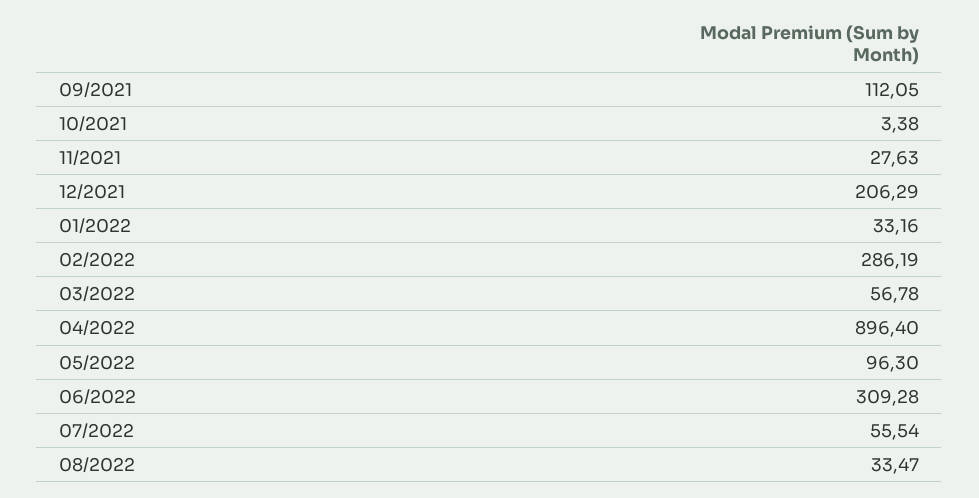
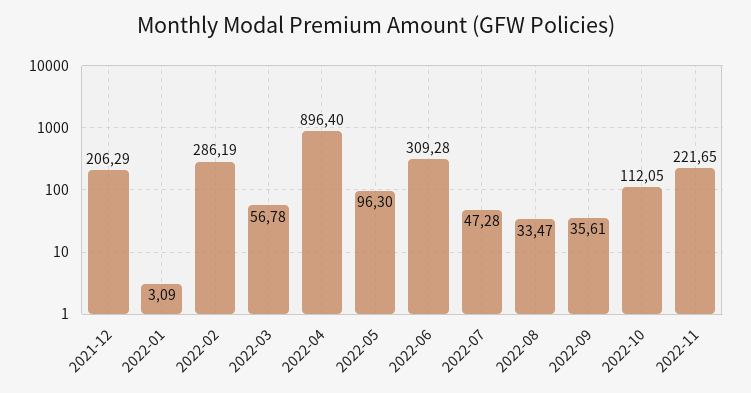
09/2021: 112.05 -> none
10/2021: 3.38 -> none
11/2021: 27.63 -> none
01/2022: 33.16 -> 3.09
07/2022: 55.54 -> 47.28
2022-09: none -> 35.61
2022-10: none -> 112.05
2022-11: none -> 221.65

